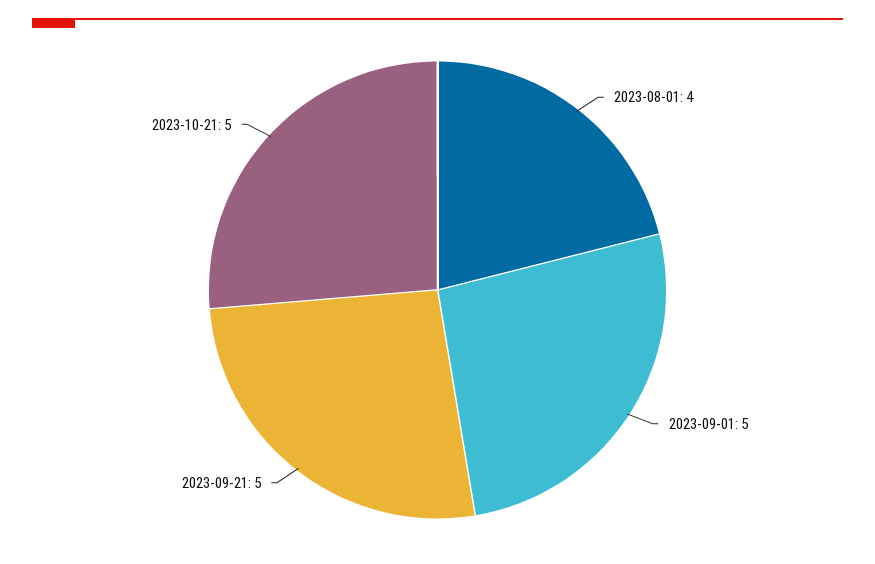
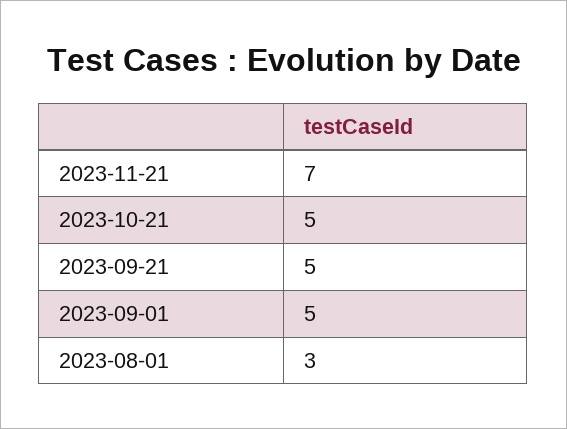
2023-08-01: 4 -> 3
2023-11-21: none -> 7

